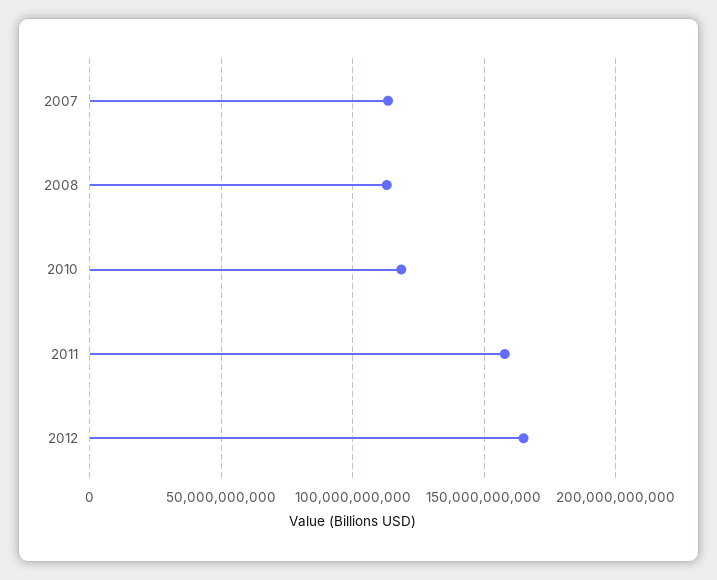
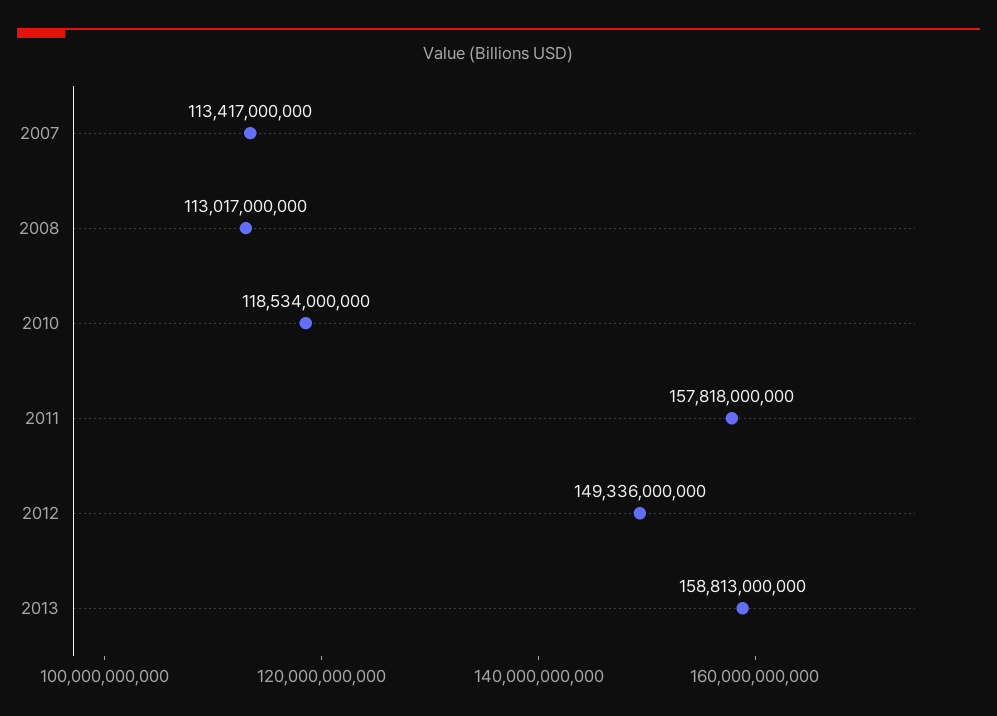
2012: 165000000000 -> 149336000000
2013: none -> 158813000000

